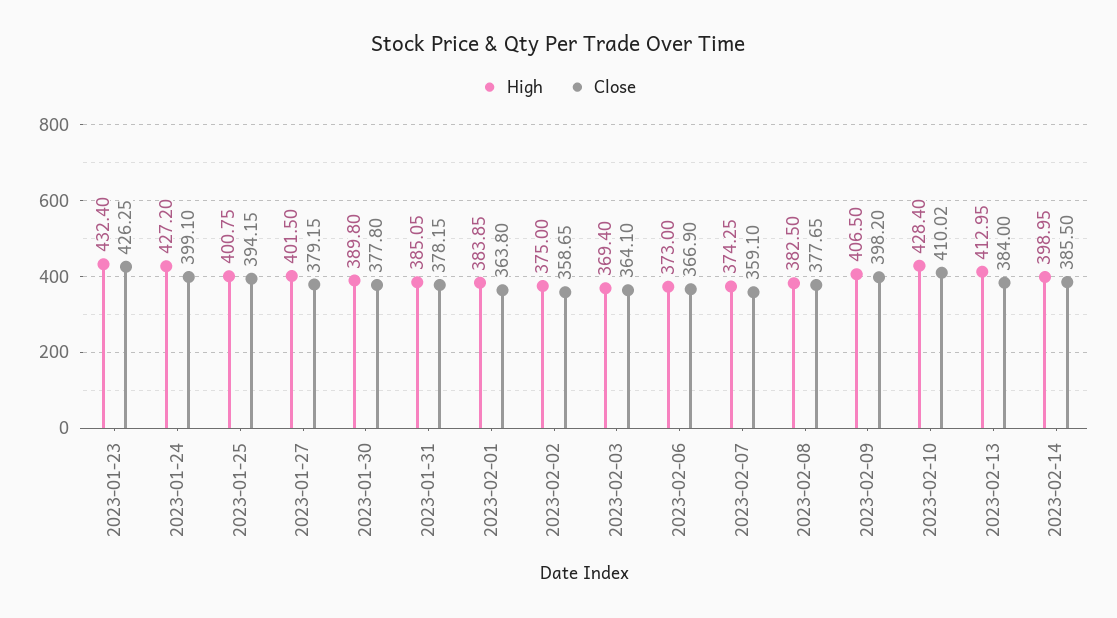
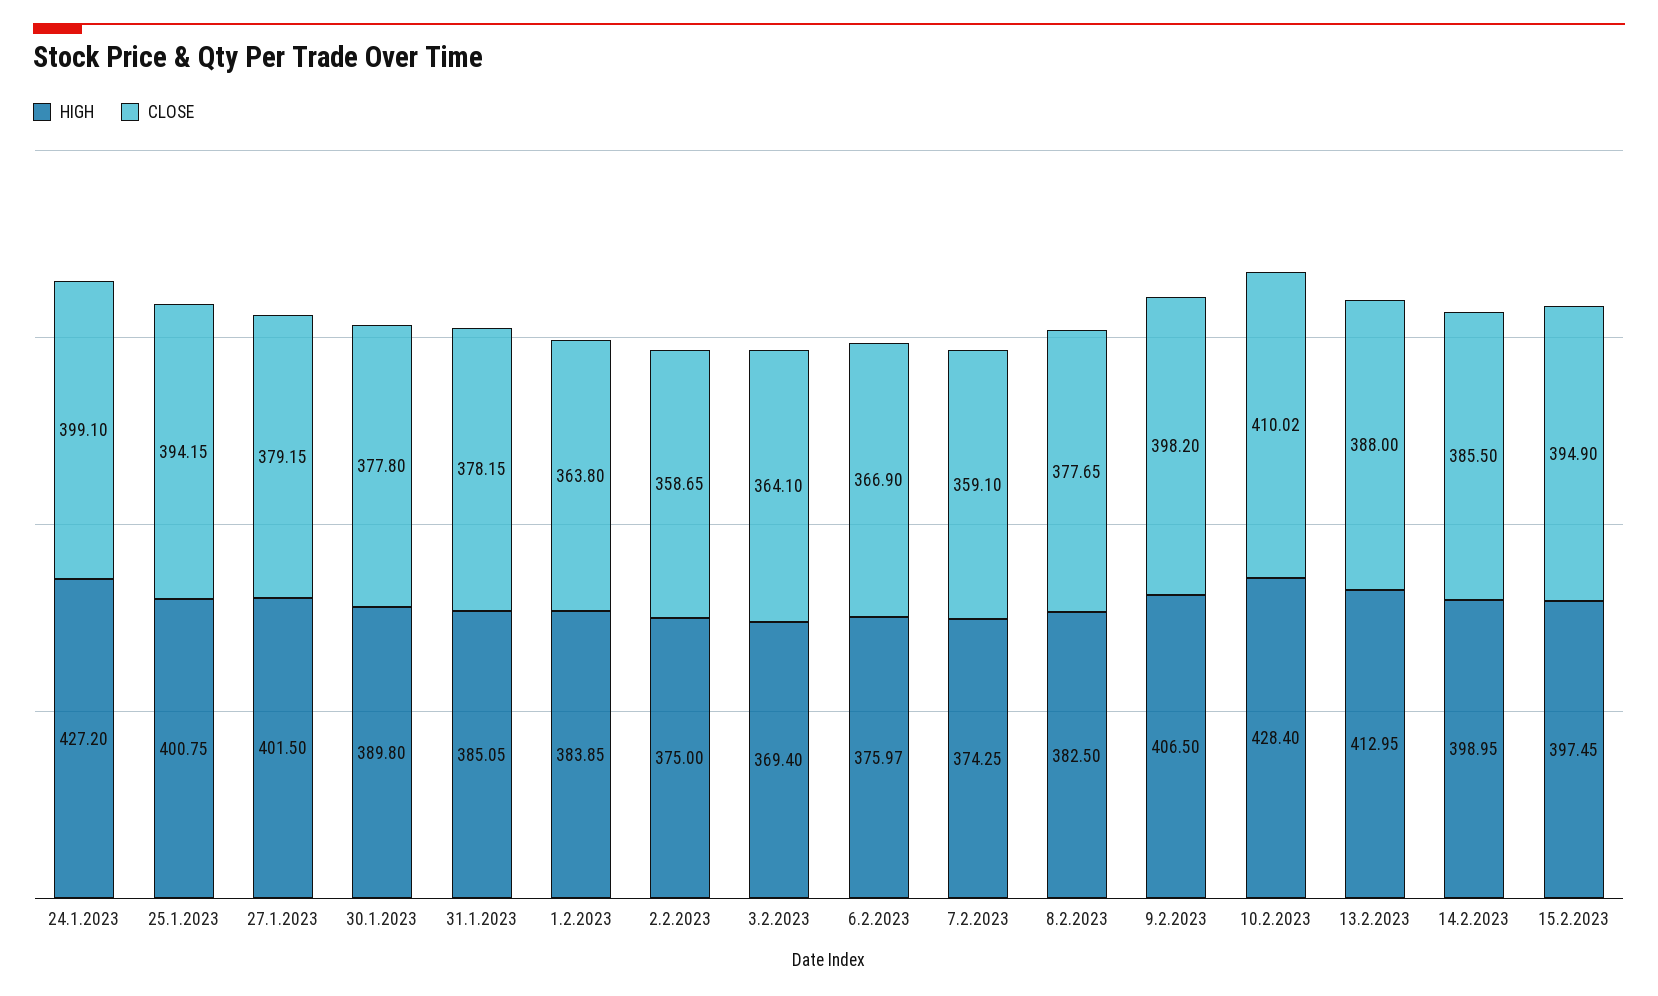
High, 2023-01-23: 432.4 -> none
Close, 2023-01-23: 426.25 -> none
High, 2023-02-06: 373 -> 375.97
Close, 2023-02-13: 384 -> 388
High, 15.2.2023: none -> 397.45
Close, 15.2.2023: none -> 394.9

